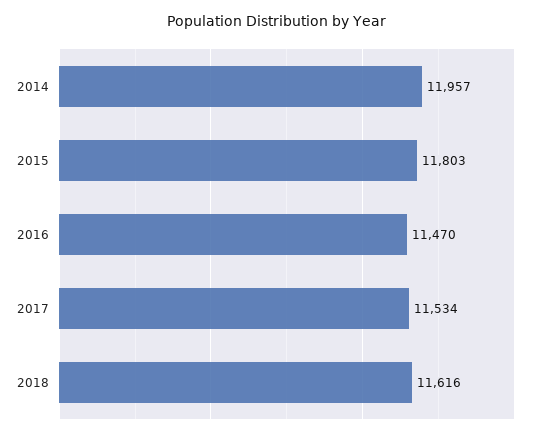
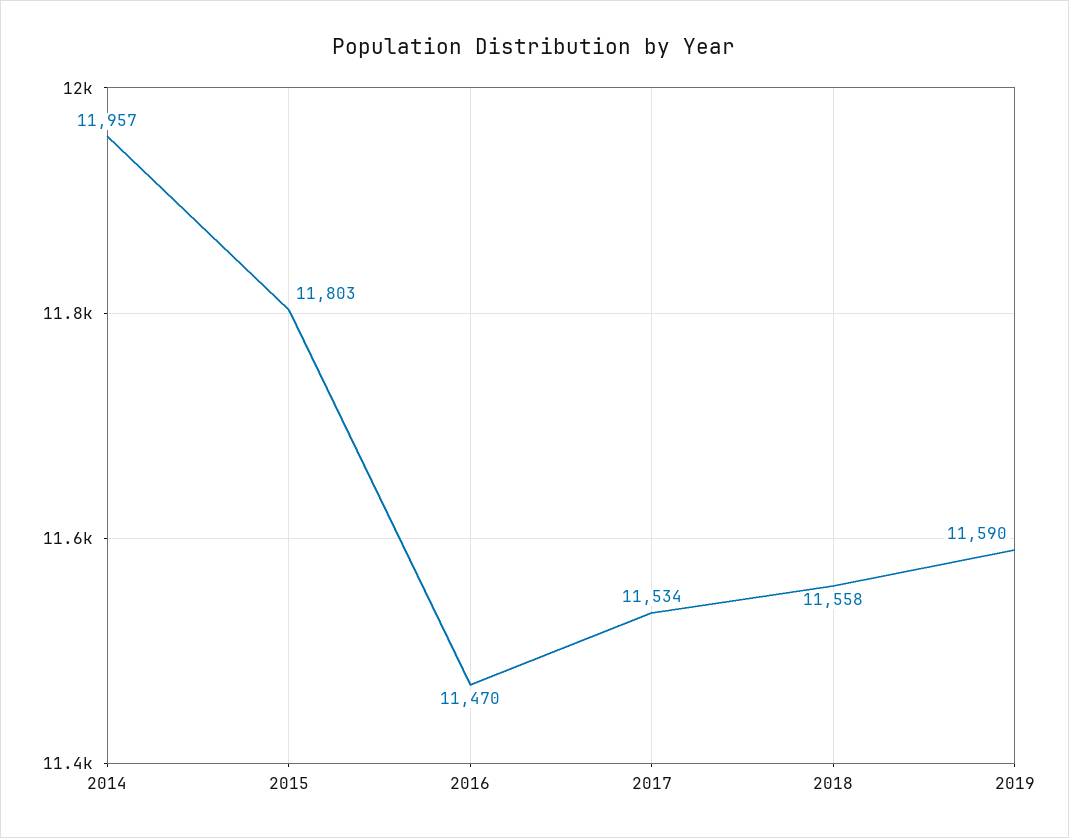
2018: 11616 -> 11558
2019: none -> 11590

